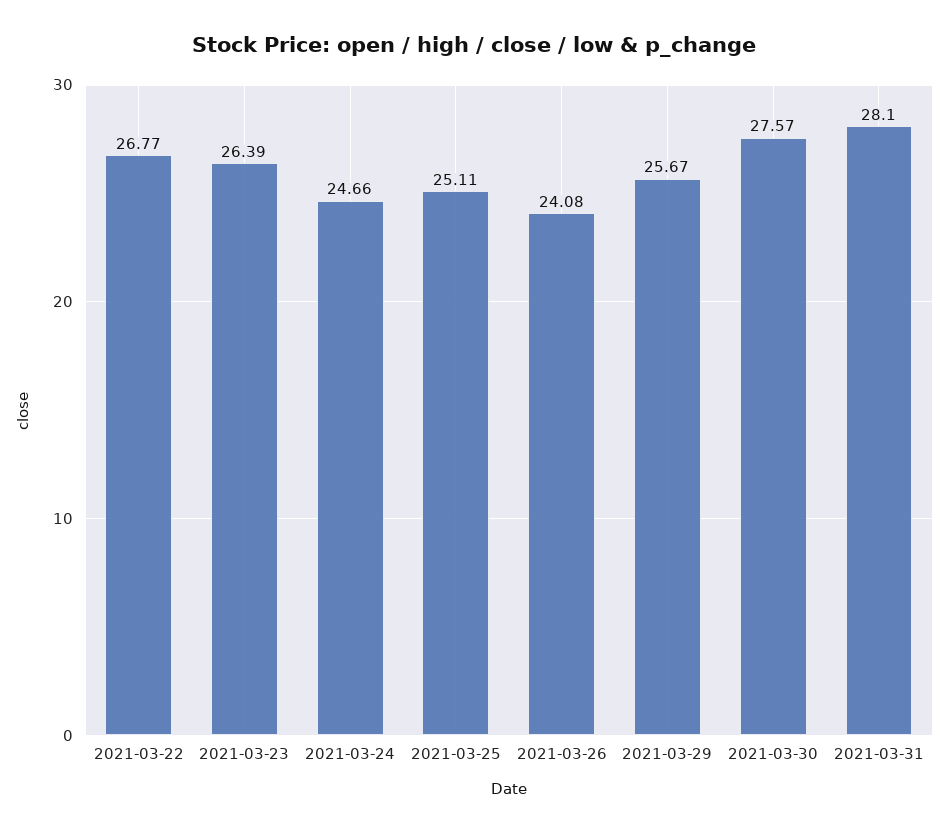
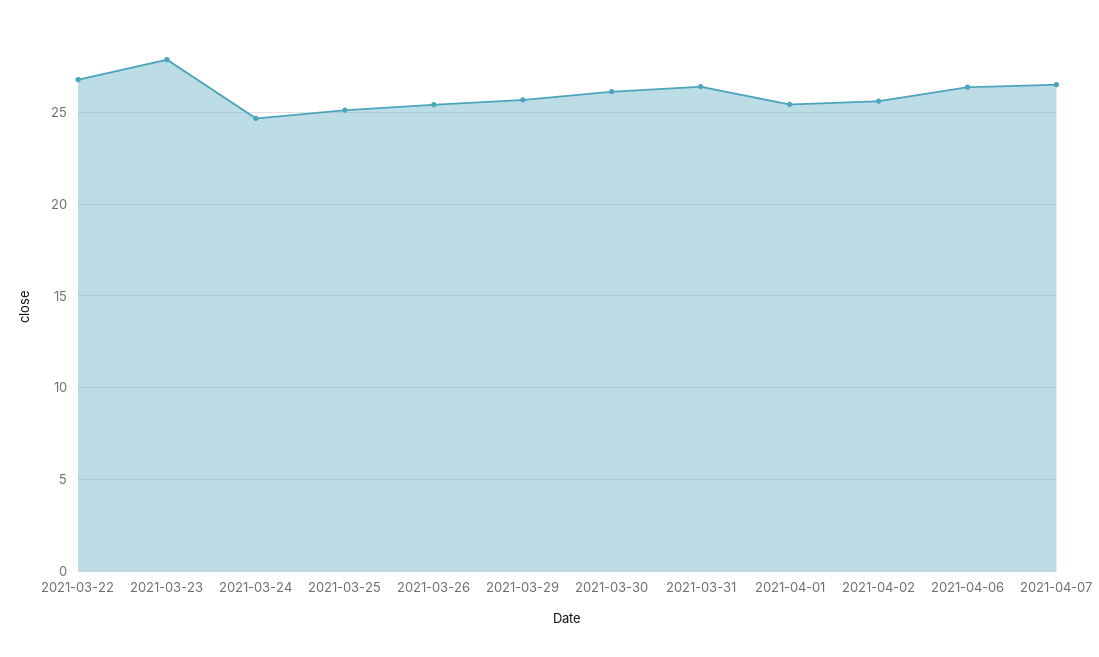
2021-03-23: 26.39 -> 28
2021-03-26: 24.08 -> 25.5
2021-03-30: 27.57 -> 26
2021-03-31: 28.1 -> 26.5
2021-04-01: none -> 25.5
2021-04-02: none -> 25.5
2021-04-06: none -> 26.5
2021-04-07: none -> 26.5

